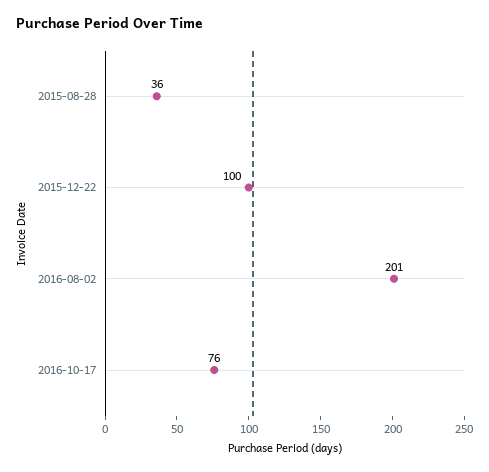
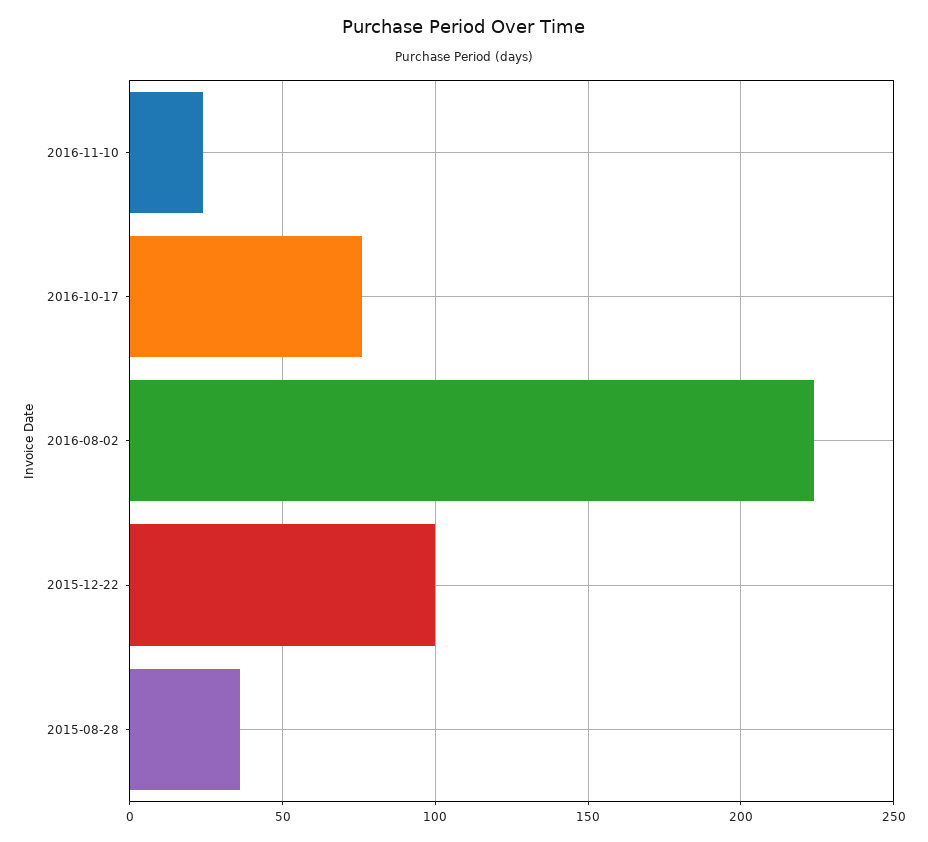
2016-08-02: 201 -> 225
2016-11-10: none -> 25

